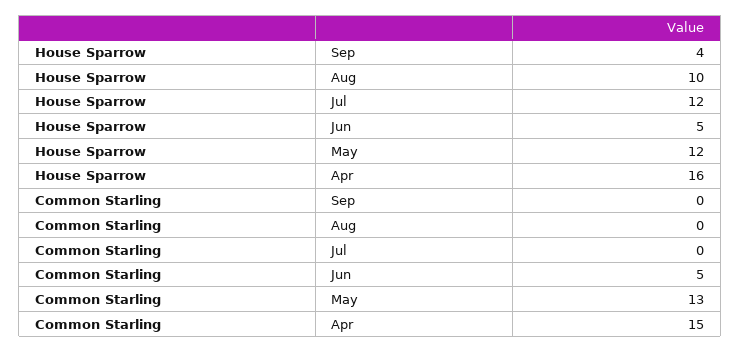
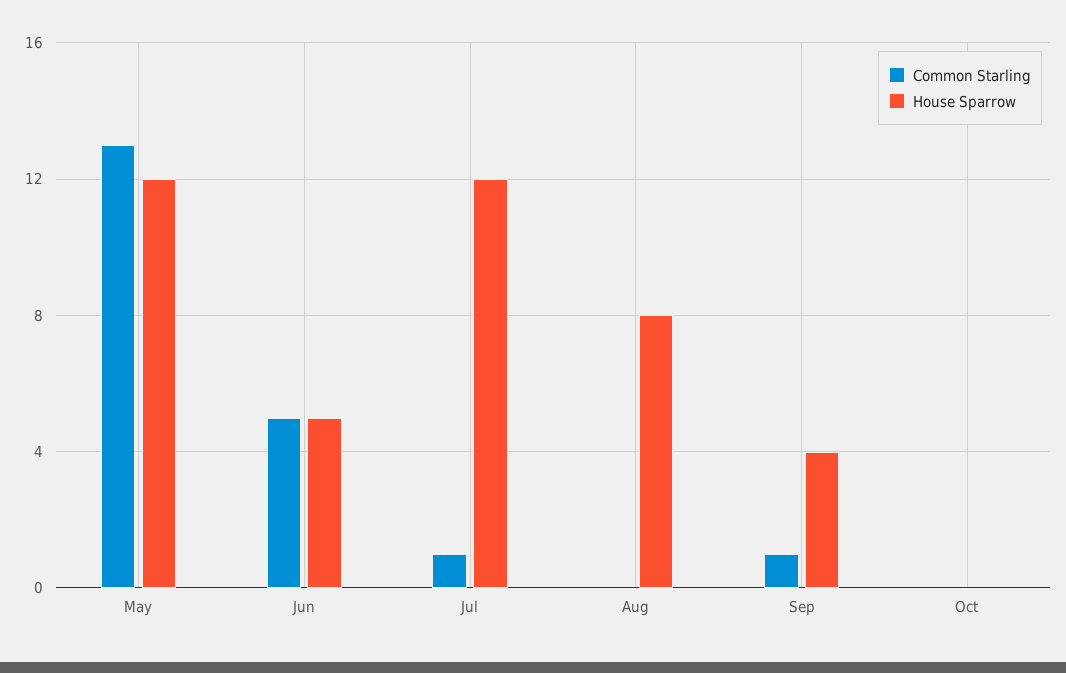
House Sparrow, Aug: 10 -> 8
House Sparrow, Apr: 16 -> none
Common Starling, Sep: 0 -> 1
Common Starling, Jul: 0 -> 1
Common Starling, Apr: 15 -> none
Common Starling, Oct: none -> 0
House Sparrow, Oct: none -> 0

